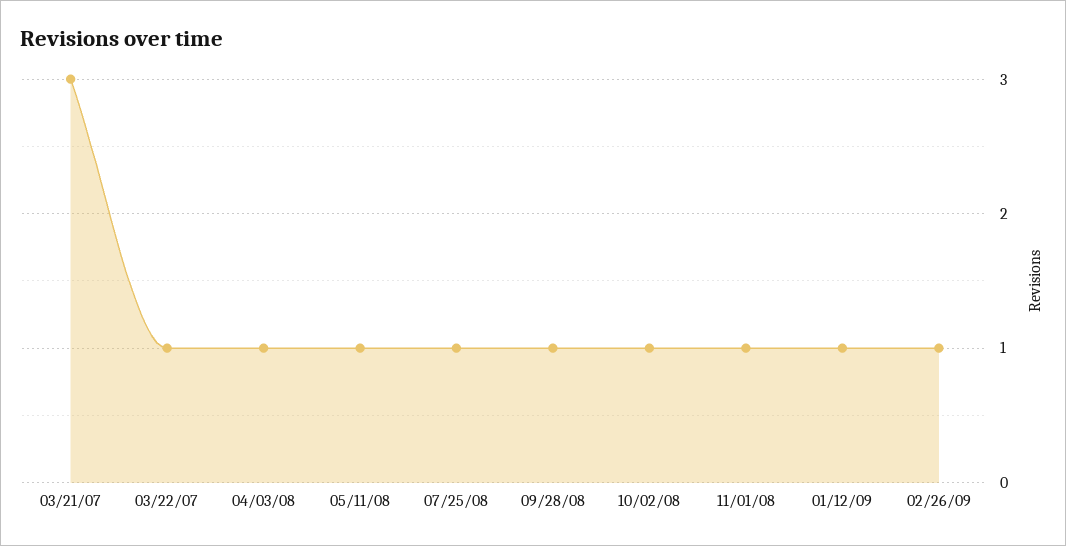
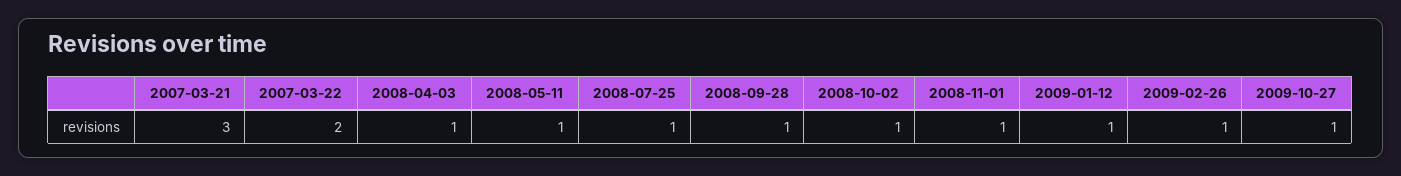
03/22/07: 1 -> 2
2009-10-27: none -> 1

